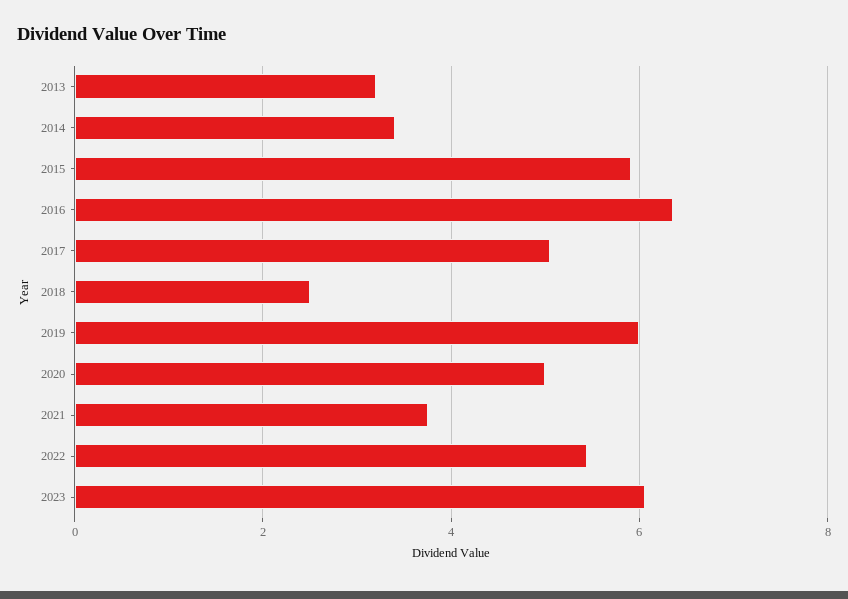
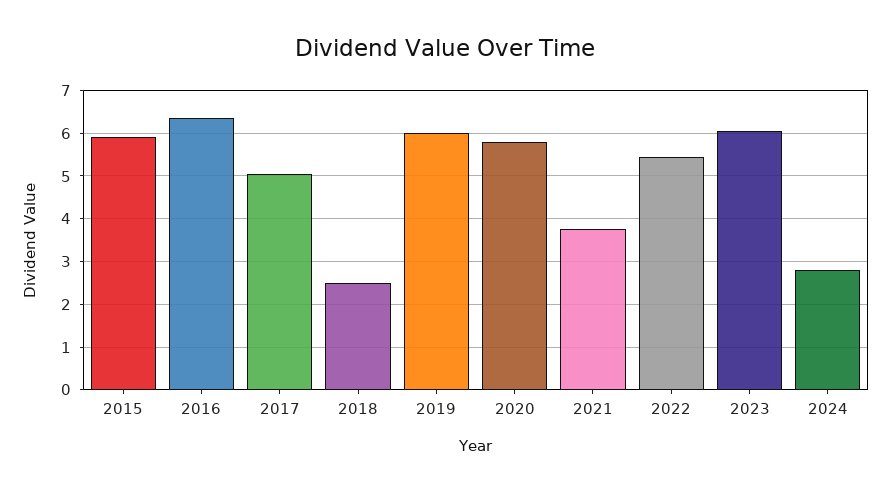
2013: 3.2 -> none
2014: 3.4 -> none
2020: 5 -> 5.8
2024: none -> 2.8

